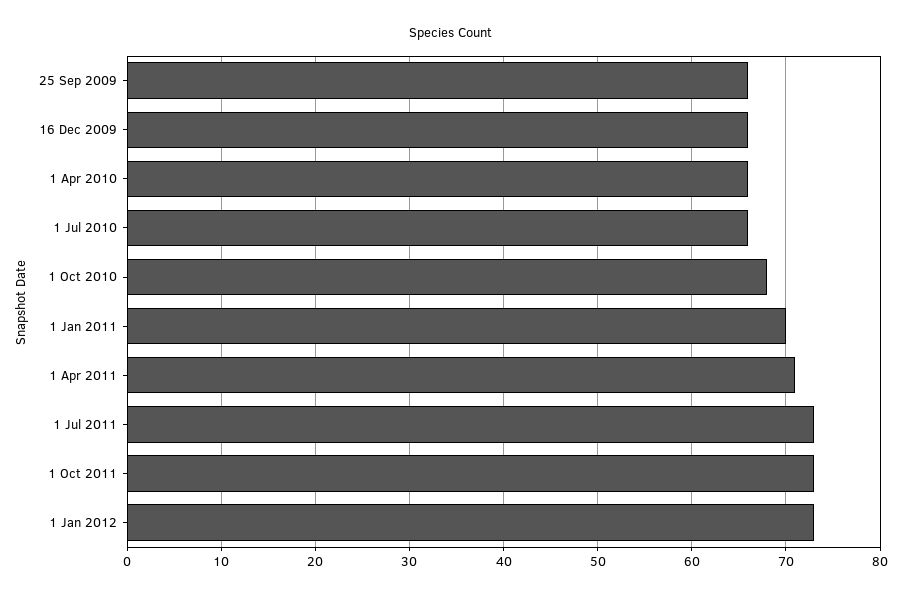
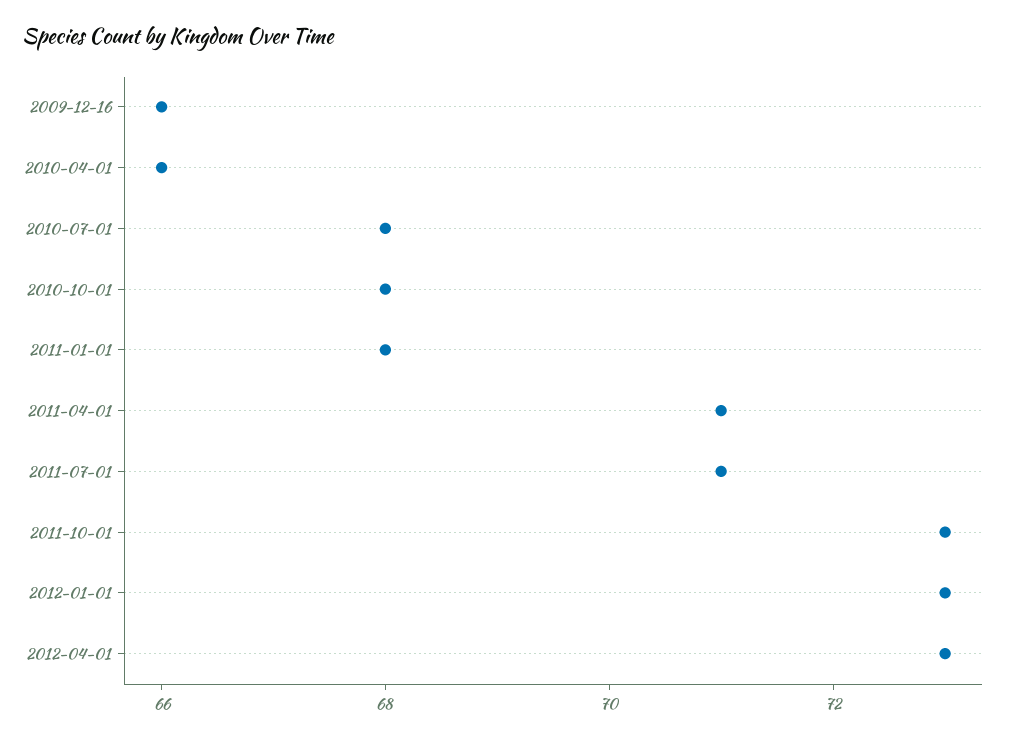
25 Sep 2009: 66 -> none
1 Jul 2010: 66 -> 68
1 Jan 2011: 70 -> 68
1 Jul 2011: 73 -> 71
2012-04-01: none -> 73

